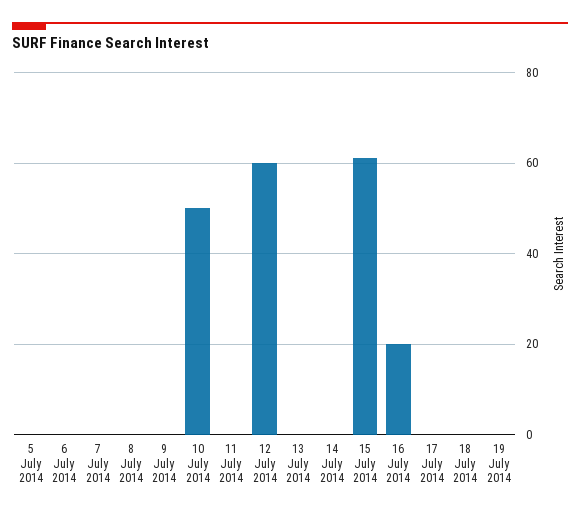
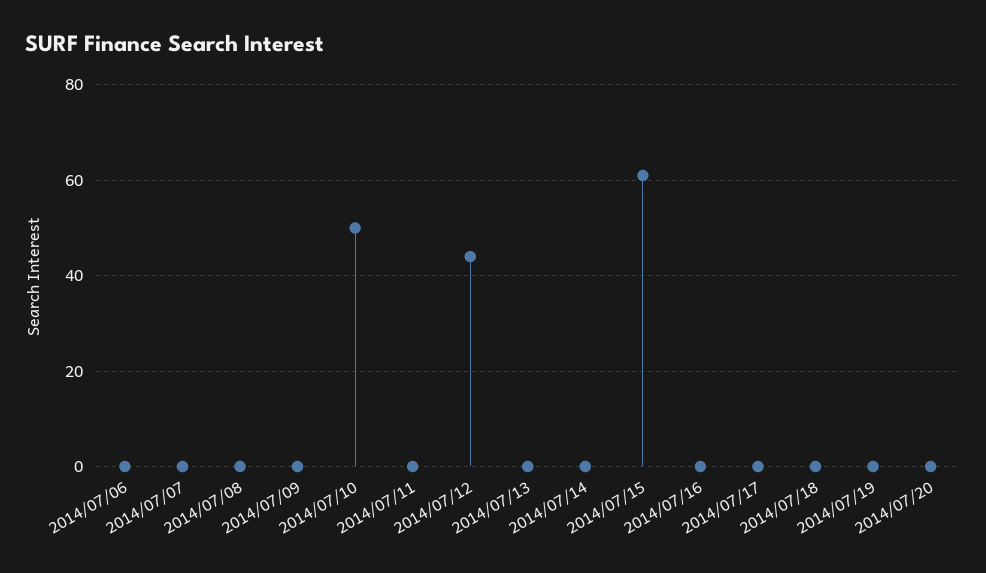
5 July 2014: 0 -> none
12 July 2014: 60 -> 45
16 July 2014: 20 -> 0
2014/07/20: none -> 0

